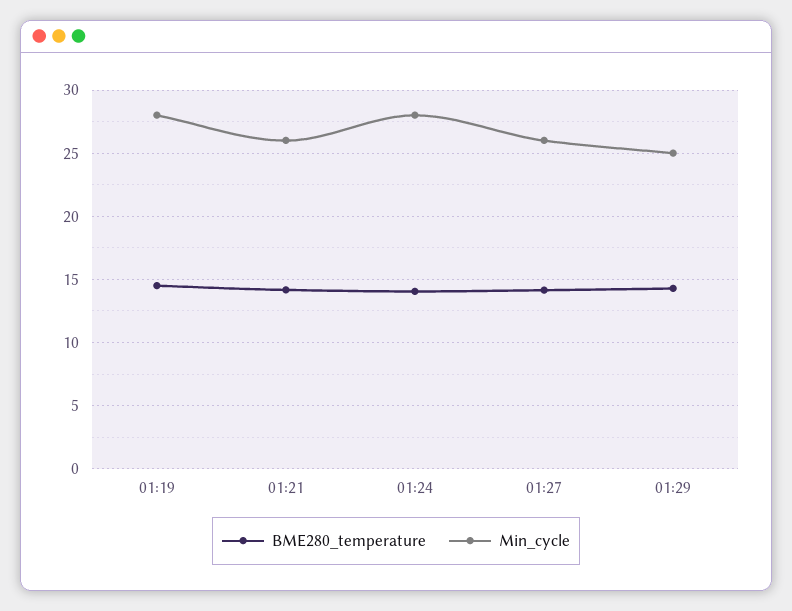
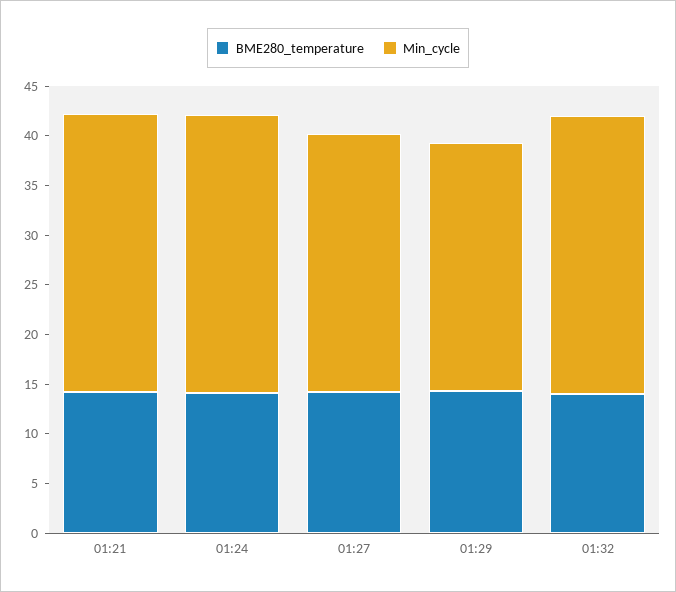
BME280_temperature, 01:19: 14.5 -> none
Min_cycle, 01:19: 28 -> none
Min_cycle, 01:21: 26 -> 28
BME280_temperature, 01:32: none -> 14
Min_cycle, 01:32: none -> 28

